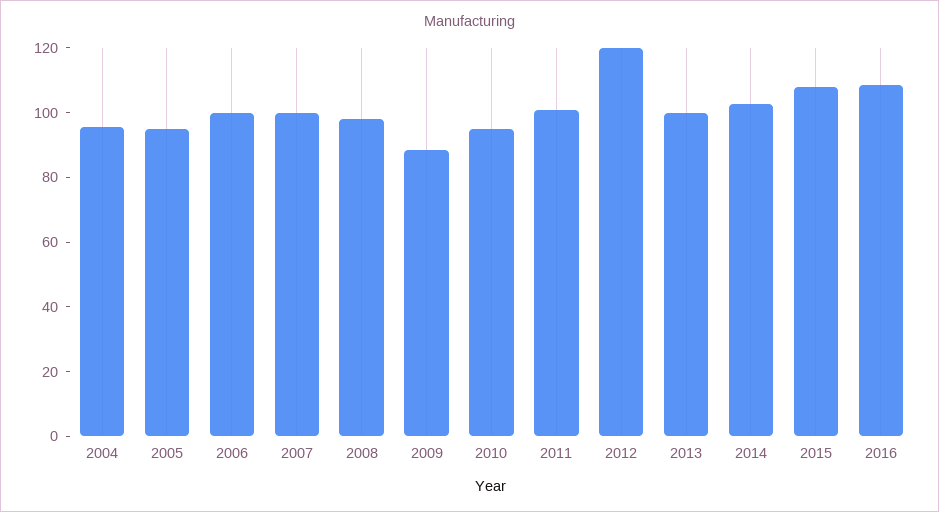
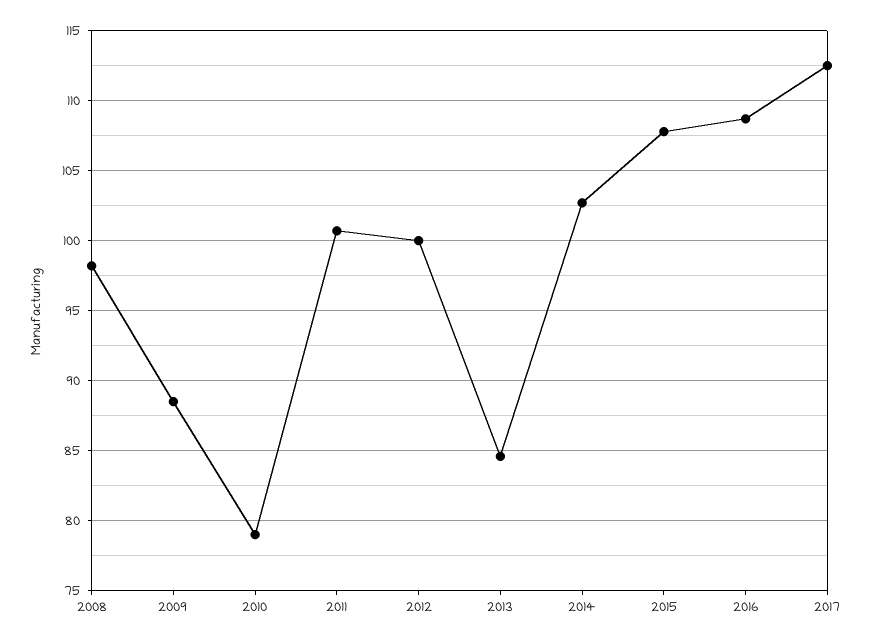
2004: 95 -> none
2005: 95 -> none
2006: 100 -> none
2007: 100 -> none
2010: 95 -> 79
2012: 120 -> 100
2013: 100 -> 84.5
2017: none -> 112.5

